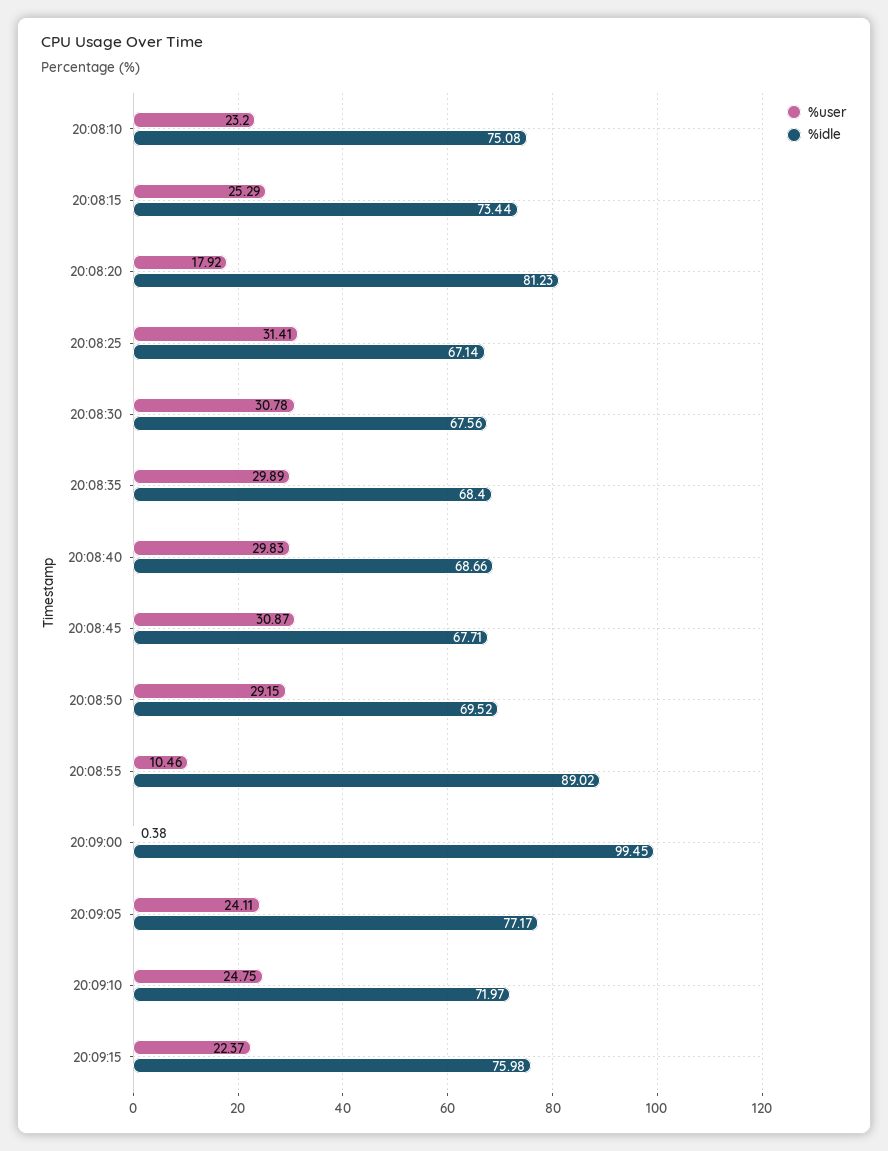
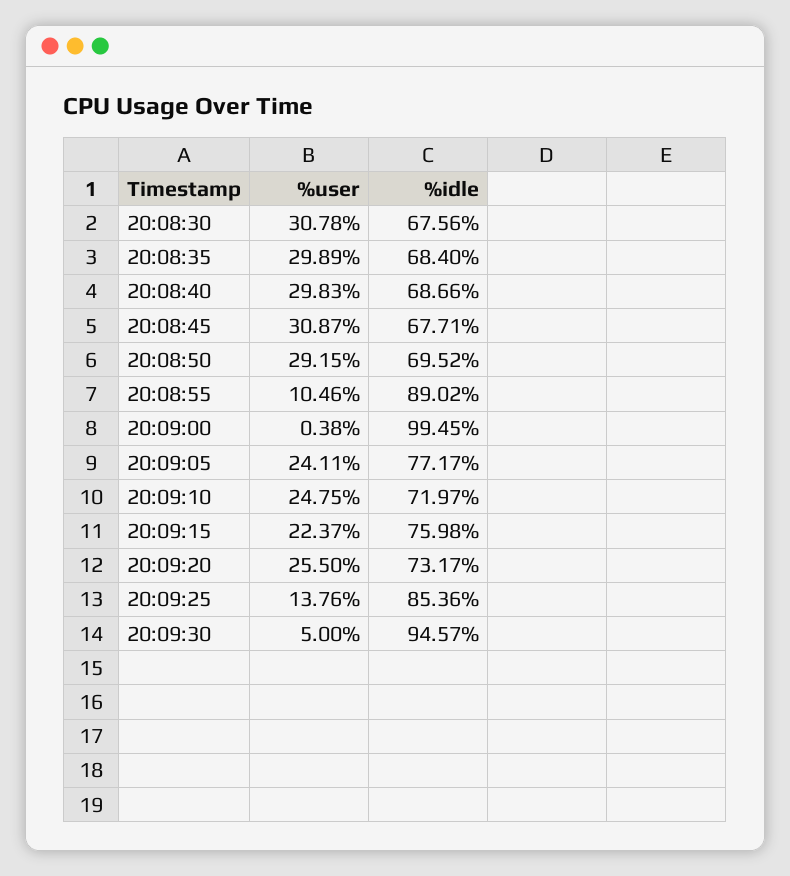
%user, 20:08:10: 23.2 -> none
%idle, 20:08:10: 75.08 -> none
%user, 20:08:15: 25.29 -> none
%idle, 20:08:15: 73.44 -> none
%user, 20:08:20: 17.92 -> none
%idle, 20:08:20: 81.23 -> none
%user, 20:08:25: 31.41 -> none
%idle, 20:08:25: 67.14 -> none
%user, 20:09:20: none -> 25.5
%idle, 20:09:20: none -> 73.17
%user, 20:09:25: none -> 13.76
%idle, 20:09:25: none -> 85.36
%user, 20:09:30: none -> 5
%idle, 20:09:30: none -> 94.57

